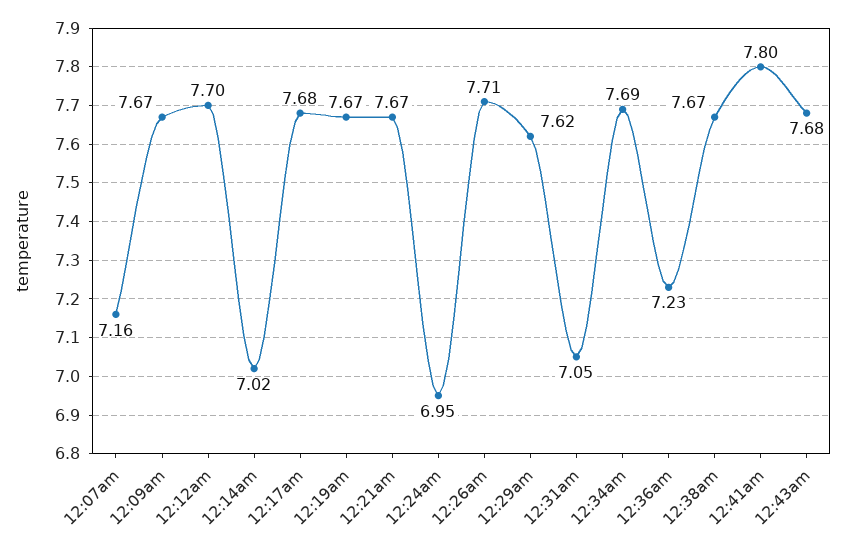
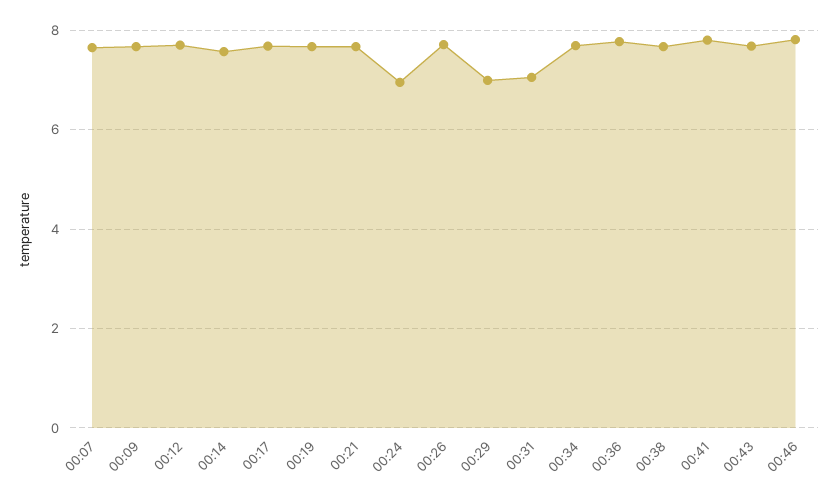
12:07am: 7.16 -> 7.6
12:14am: 7.02 -> 7.6
12:29am: 7.62 -> 7
12:36am: 7.23 -> 7.8
00:46: none -> 7.8

